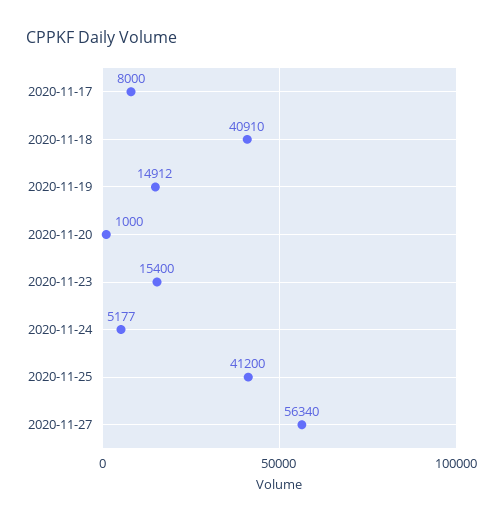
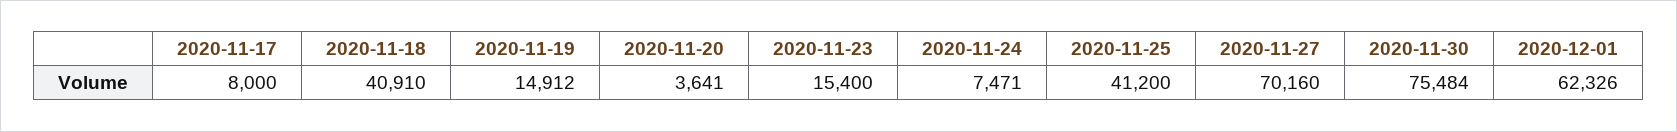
2020-11-20: 1000 -> 3641
2020-11-24: 5177 -> 7471
2020-11-27: 56340 -> 70160
2020-11-30: none -> 75484
2020-12-01: none -> 62326

